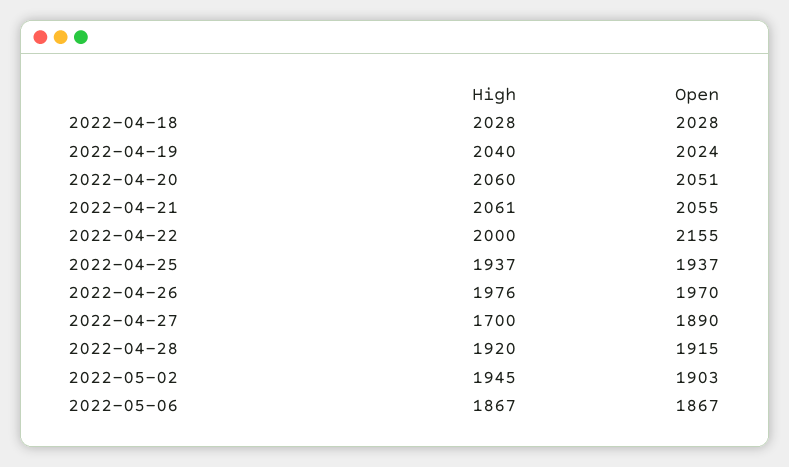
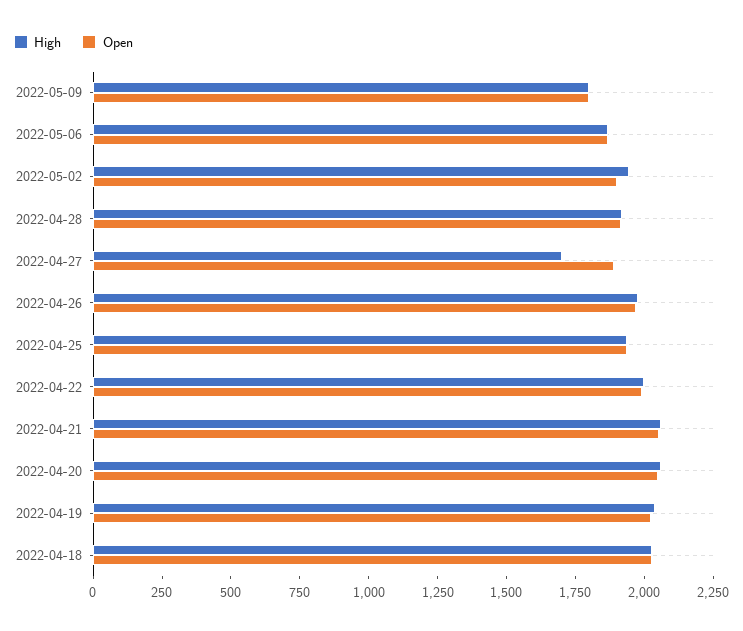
Open, 2022-04-22: 2155 -> 2000
High, 2022-05-09: none -> 1800
Open, 2022-05-09: none -> 1800

